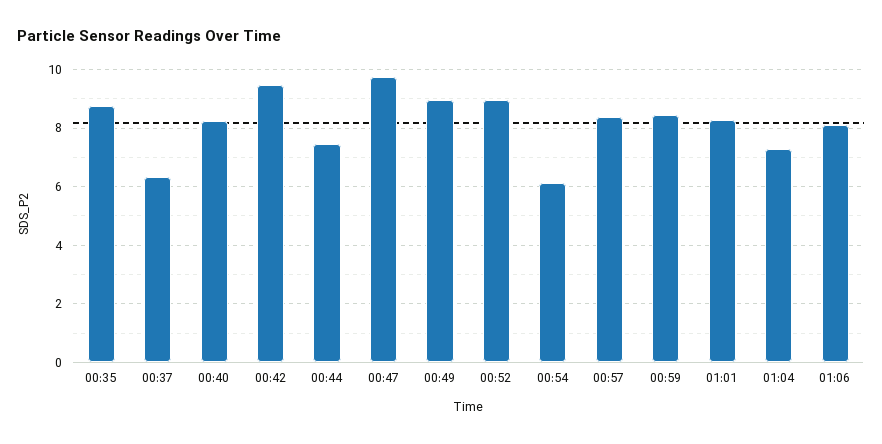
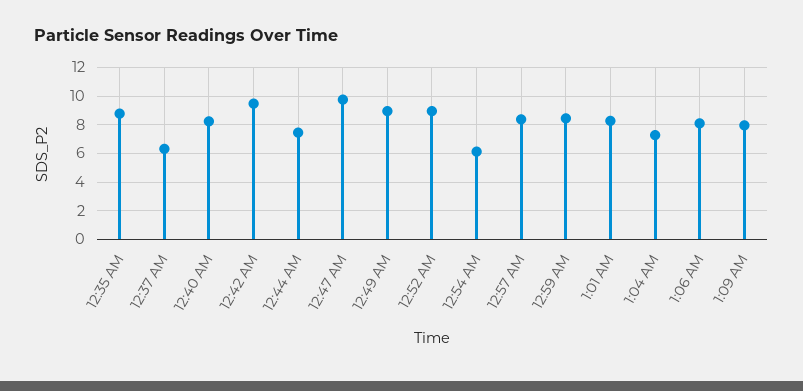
1:09 AM: none -> 8

